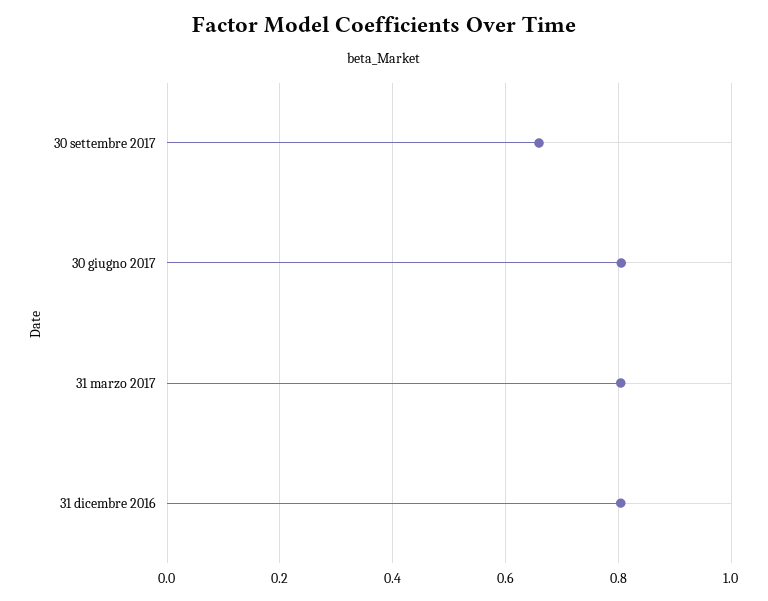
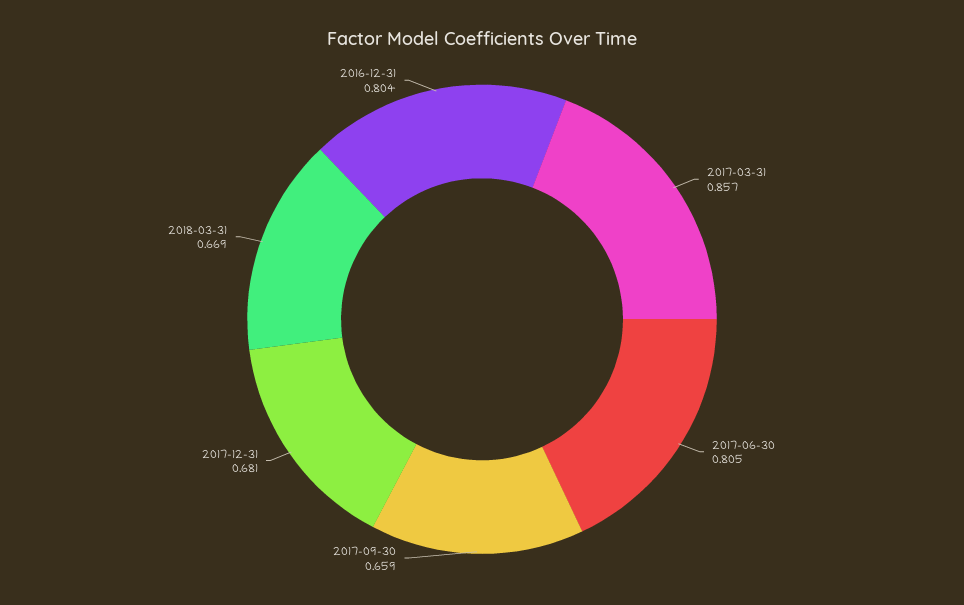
31 marzo 2017: 0.8 -> 0.857
2017-12-31: none -> 0.681
2018-03-31: none -> 0.669

